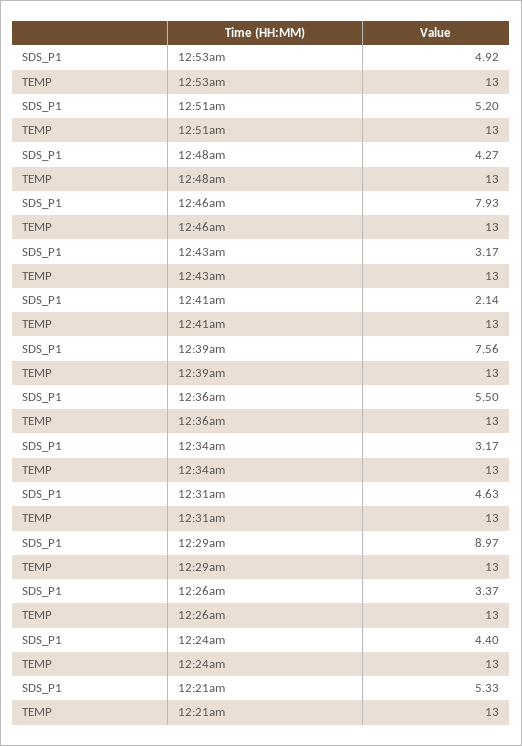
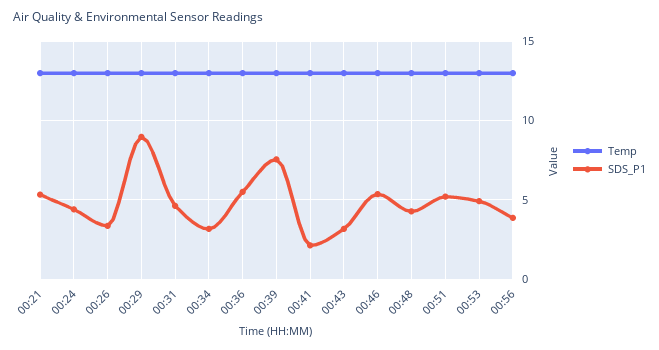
SDS_P1, 12:46am: 7.93 -> 5.5
TEMP, 00:56: none -> 13
SDS_P1, 00:56: none -> 4

